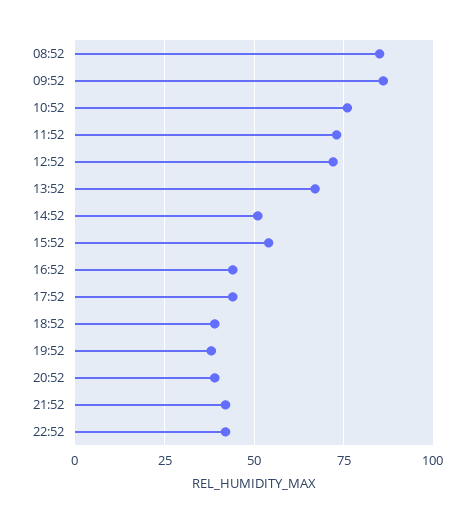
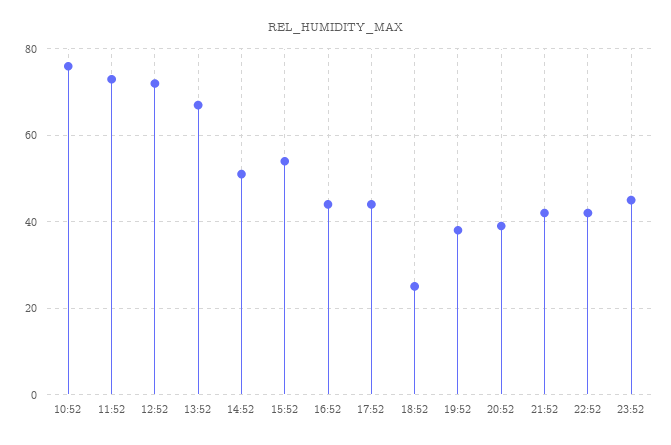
08:52: 85 -> none
09:52: 85 -> none
18:52: 40 -> 25
23:52: none -> 45

